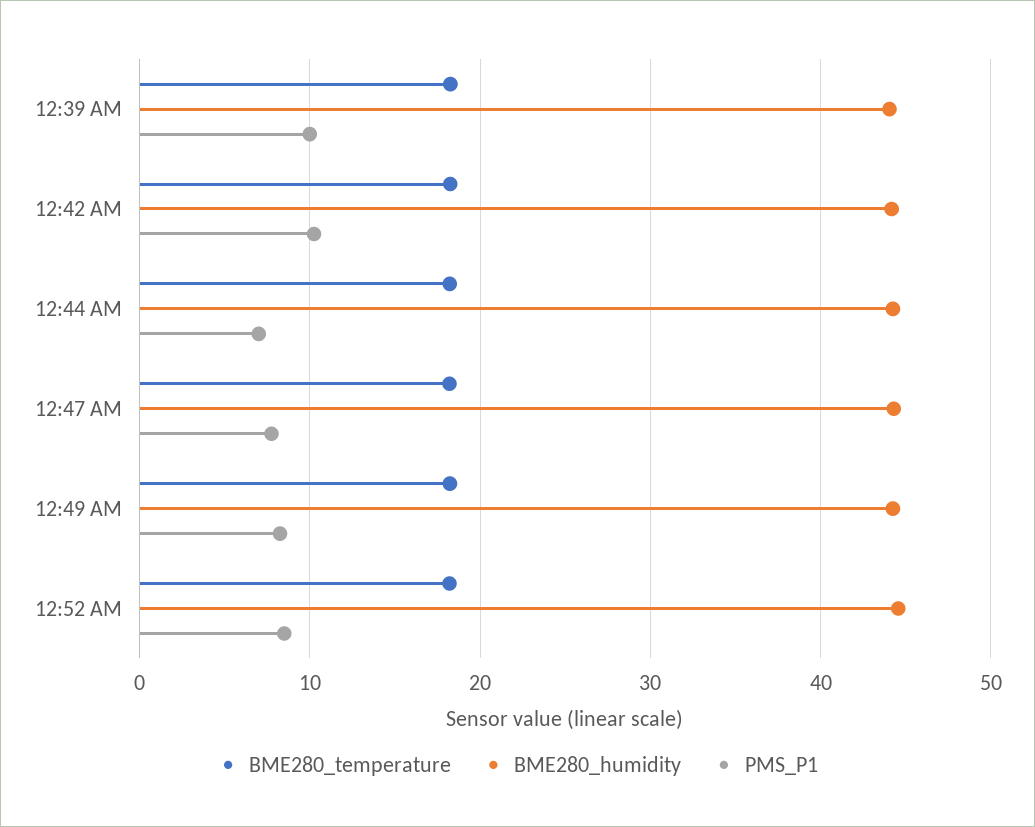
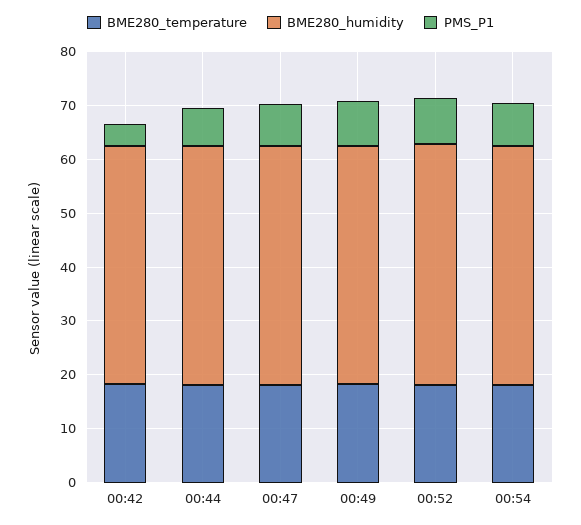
BME280_temperature, 12:39 AM: 18 -> none
BME280_humidity, 12:39 AM: 44 -> none
PMS_P1, 12:39 AM: 10 -> none
PMS_P1, 12:42 AM: 10 -> 4
BME280_temperature, 00:54: none -> 18
BME280_humidity, 00:54: none -> 44
PMS_P1, 00:54: none -> 8

